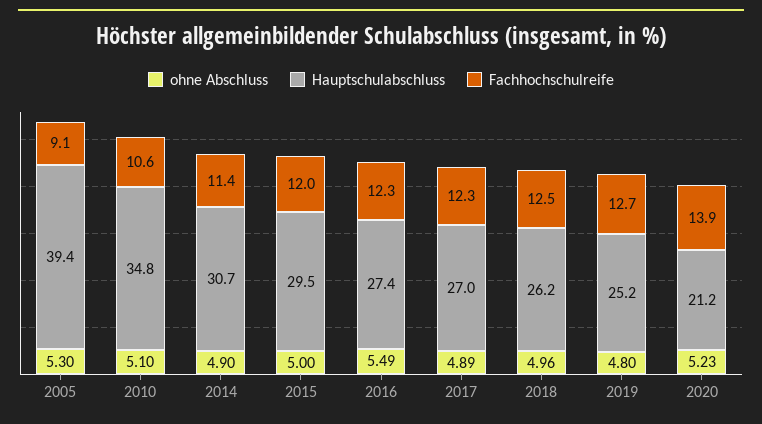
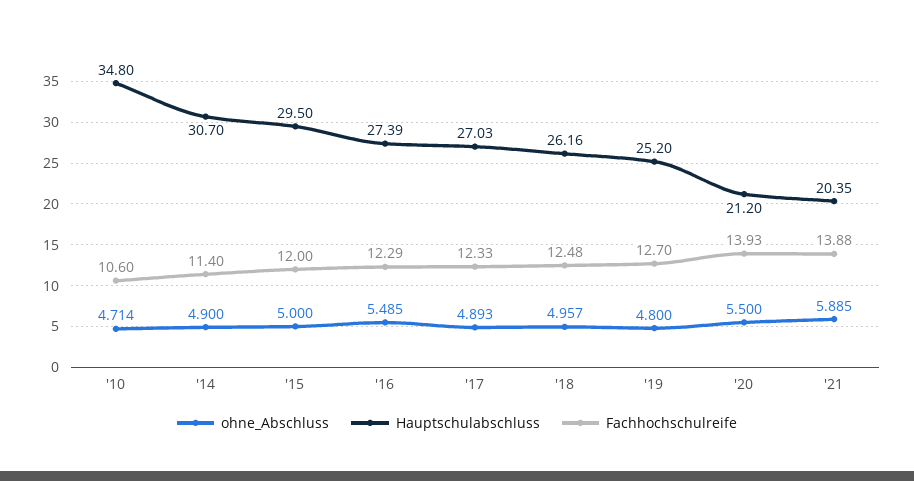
ohne Abschluss, 2005: 5.3 -> none
Hauptschulabschluss, 2005: 39.4 -> none
Fachhochschulreife, 2005: 9.1 -> none
ohne Abschluss, 2010: 5.1 -> 4.714
ohne Abschluss, 2020: 5.23 -> 5.5
ohne Abschluss, '21: none -> 5.885
Hauptschulabschluss, '21: none -> 20.35
Fachhochschulreife, '21: none -> 13.88

